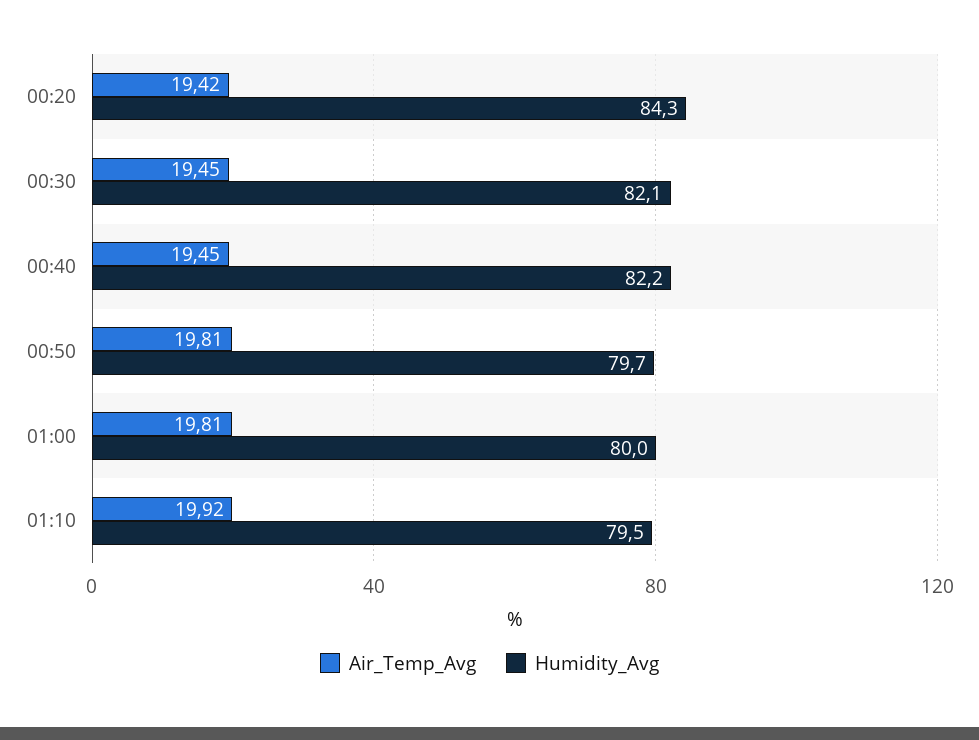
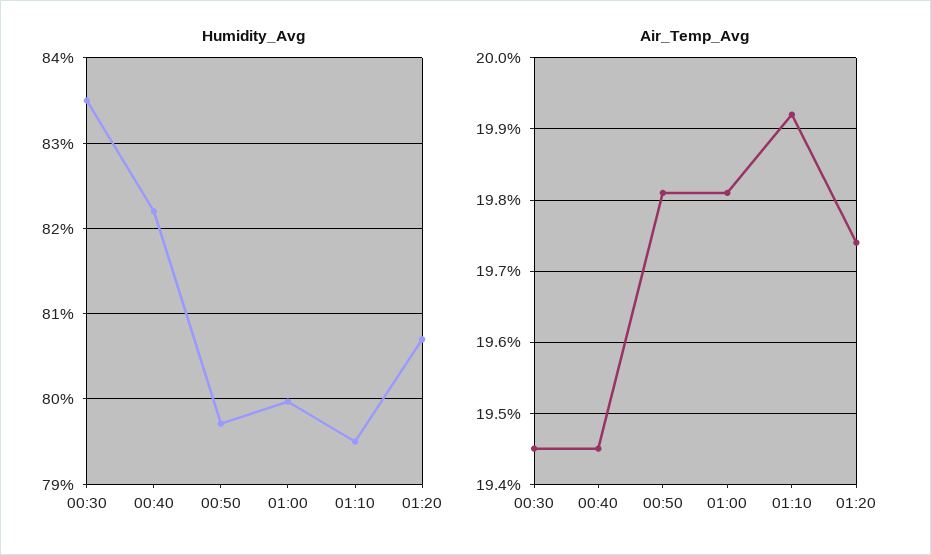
Air_Temp_Avg, 00:20: 19.42 -> none
Humidity_Avg, 00:20: 84.3 -> none
Humidity_Avg, 00:30: 82.1 -> 83.5
Humidity_Avg, 01:20: none -> 80.7
Air_Temp_Avg, 01:20: none -> 19.74

